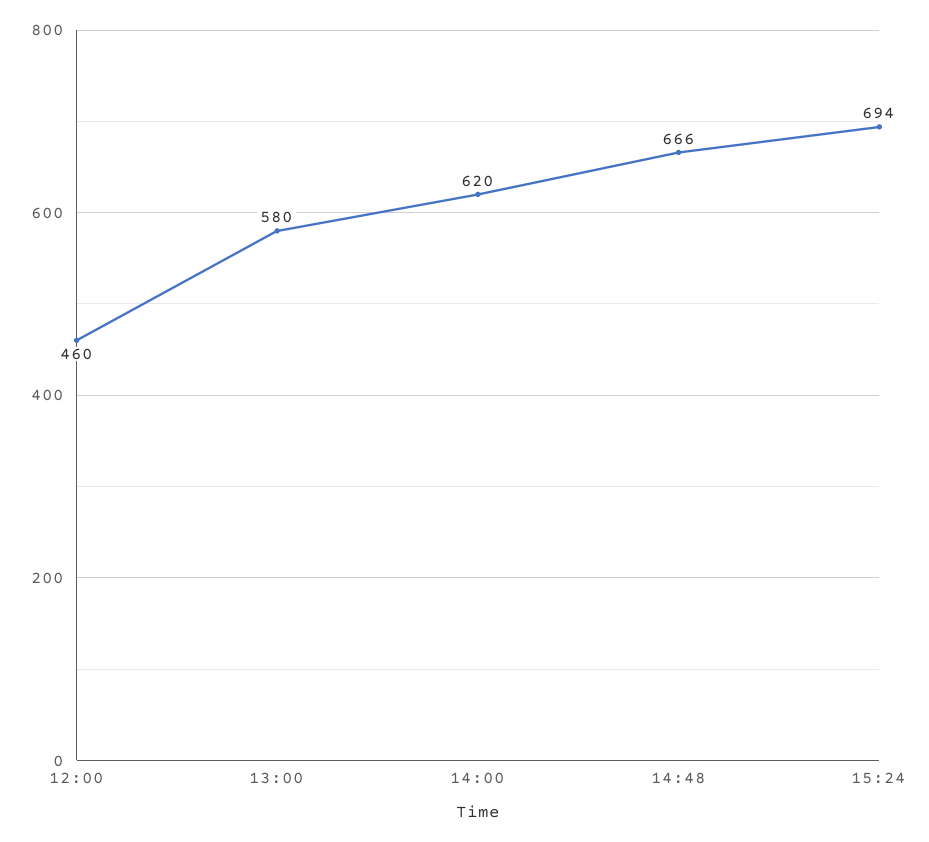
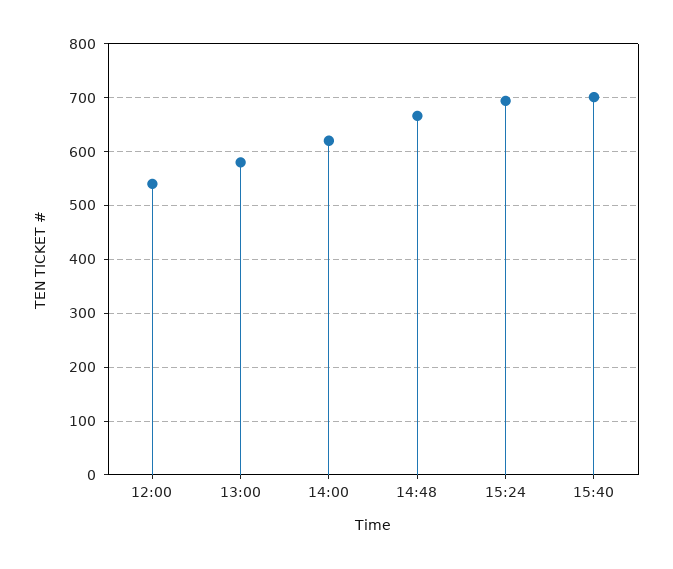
12:00: 460 -> 540
15:40: none -> 700

